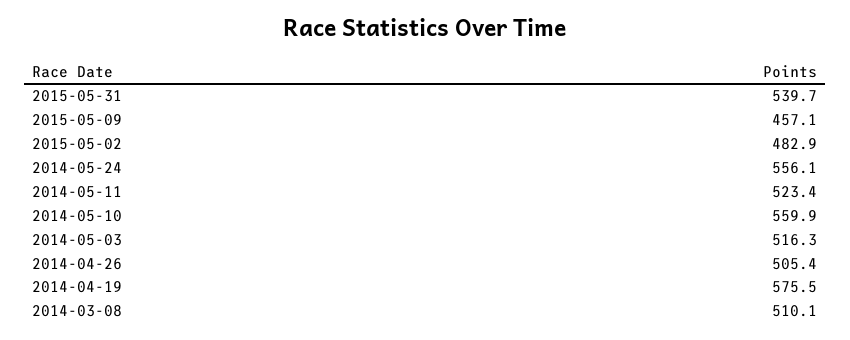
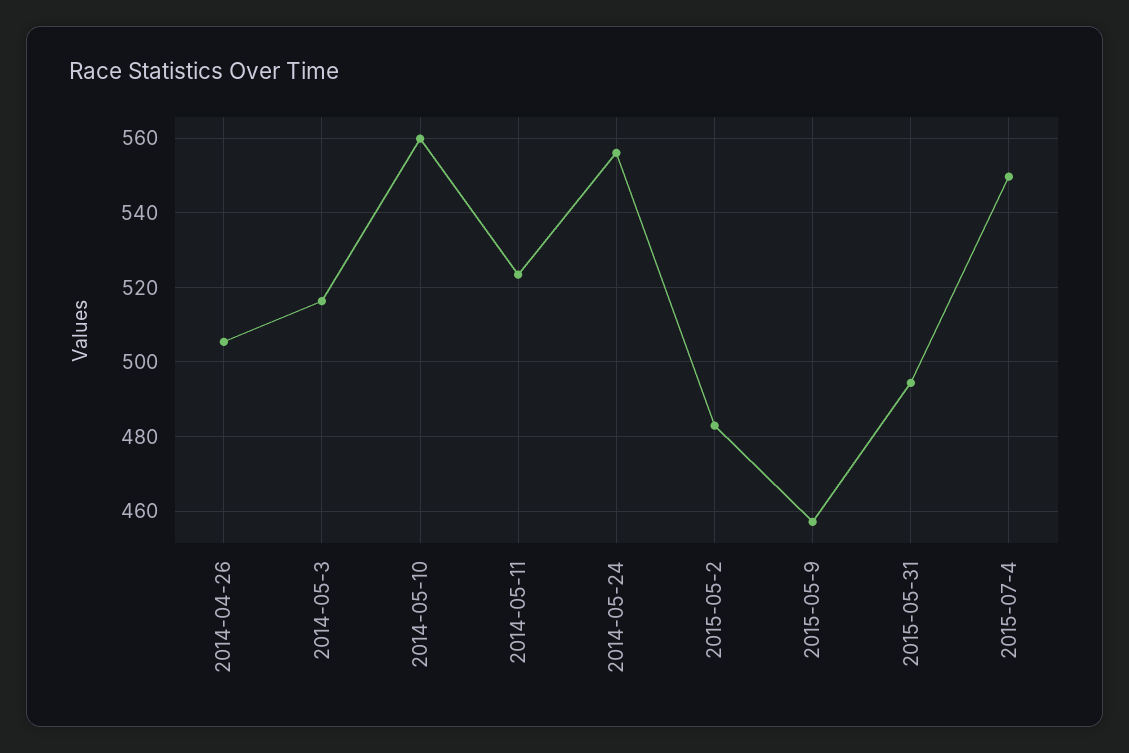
2015-05-31: 539.7 -> 494
2014-04-19: 575.5 -> none
2014-03-08: 510.1 -> none
2015-07-4: none -> 550

